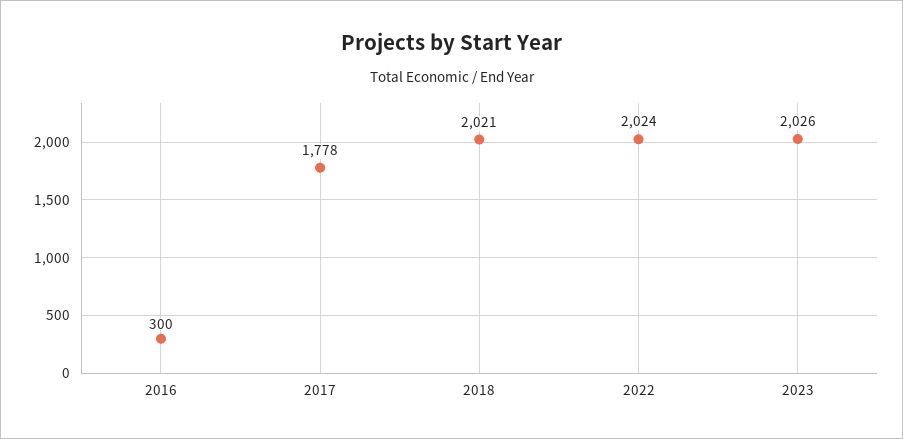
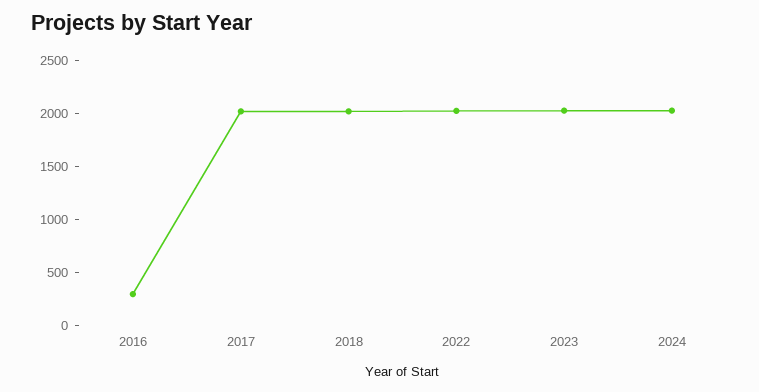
2017: 1778 -> 2000
2024: none -> 2000

